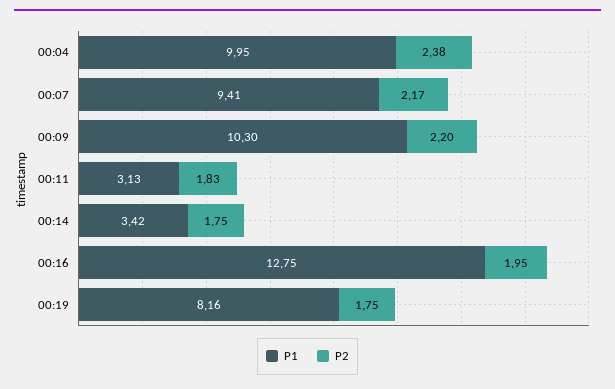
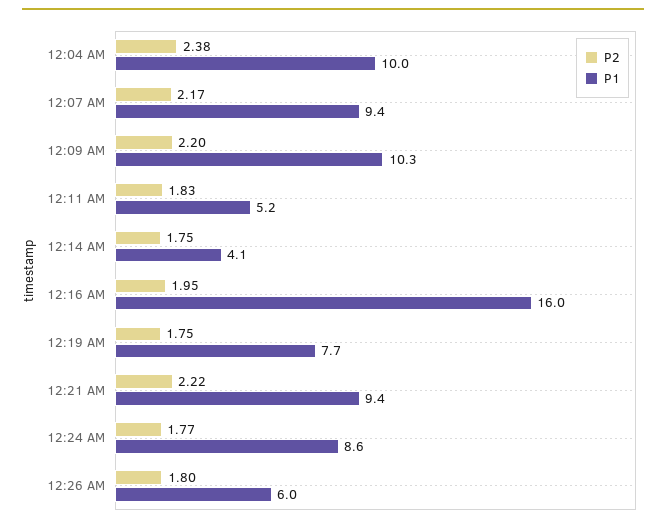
P1, 00:11: 3.13 -> 5.2
P1, 00:14: 3.42 -> 4.1
P1, 00:16: 12.75 -> 16
P1, 00:19: 8.16 -> 7.7
P2, 12:21 AM: none -> 2.22
P1, 12:21 AM: none -> 9.4
P2, 12:24 AM: none -> 1.77
P1, 12:24 AM: none -> 8.6
P2, 12:26 AM: none -> 1.8
P1, 12:26 AM: none -> 6

